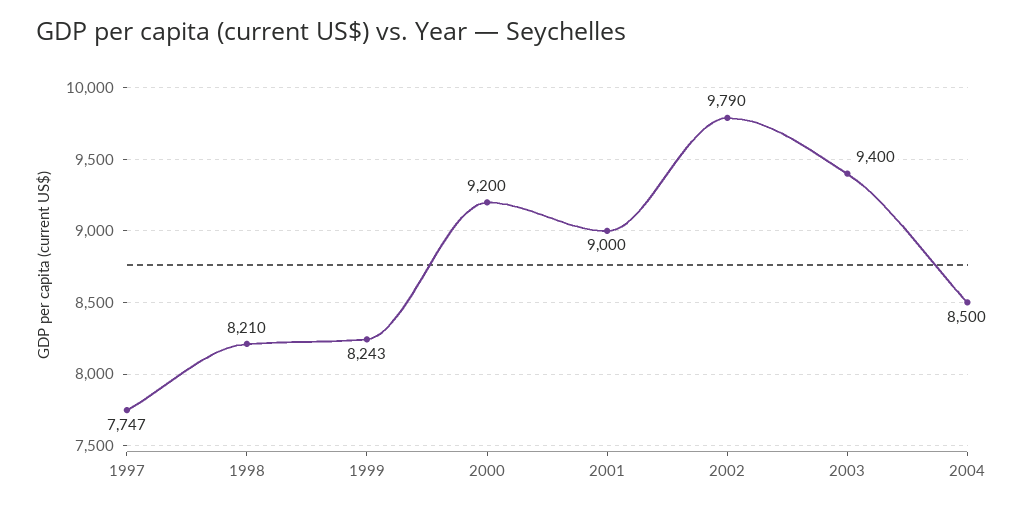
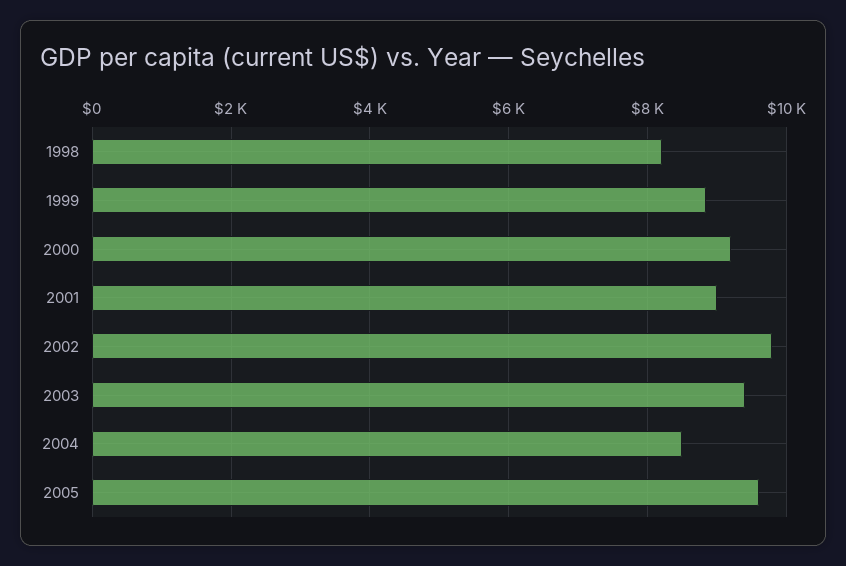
1997: 7747 -> none
1999: 8243 -> 8800
2005: none -> 9600

